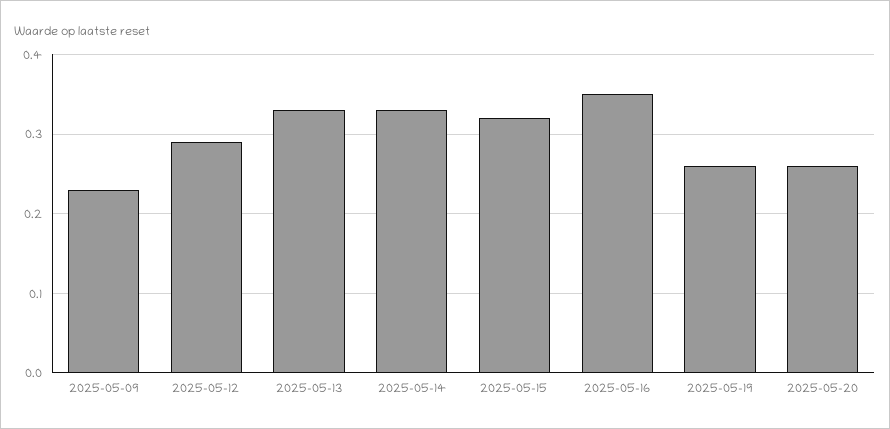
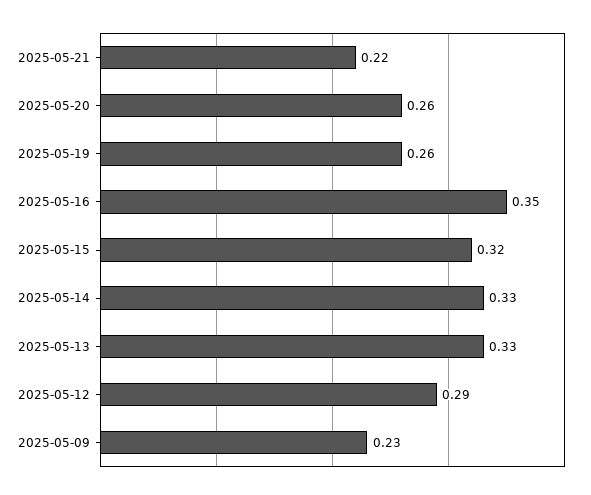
2025-05-21: none -> 0.22

